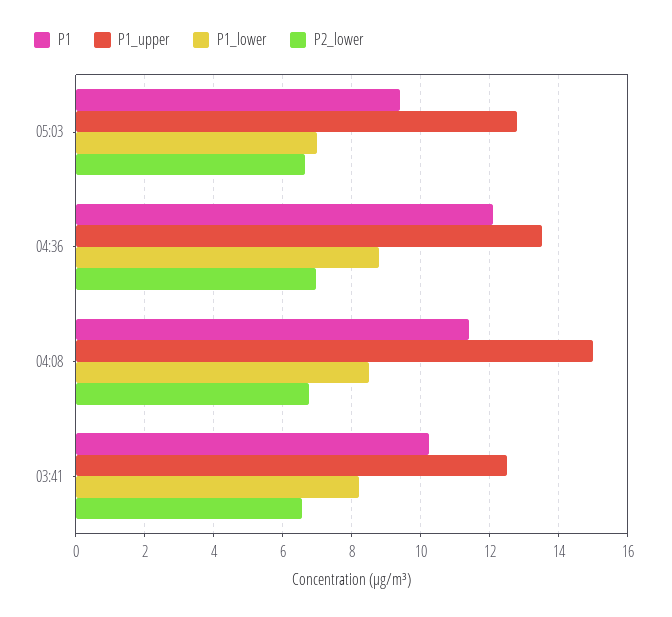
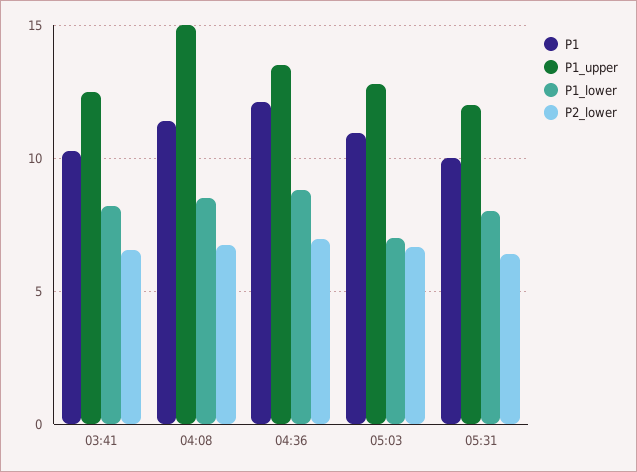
P1, 05:03: 9.4 -> 11
P1, 05:31: none -> 10
P1_upper, 05:31: none -> 12
P1_lower, 05:31: none -> 8
P2_lower, 05:31: none -> 6.5

